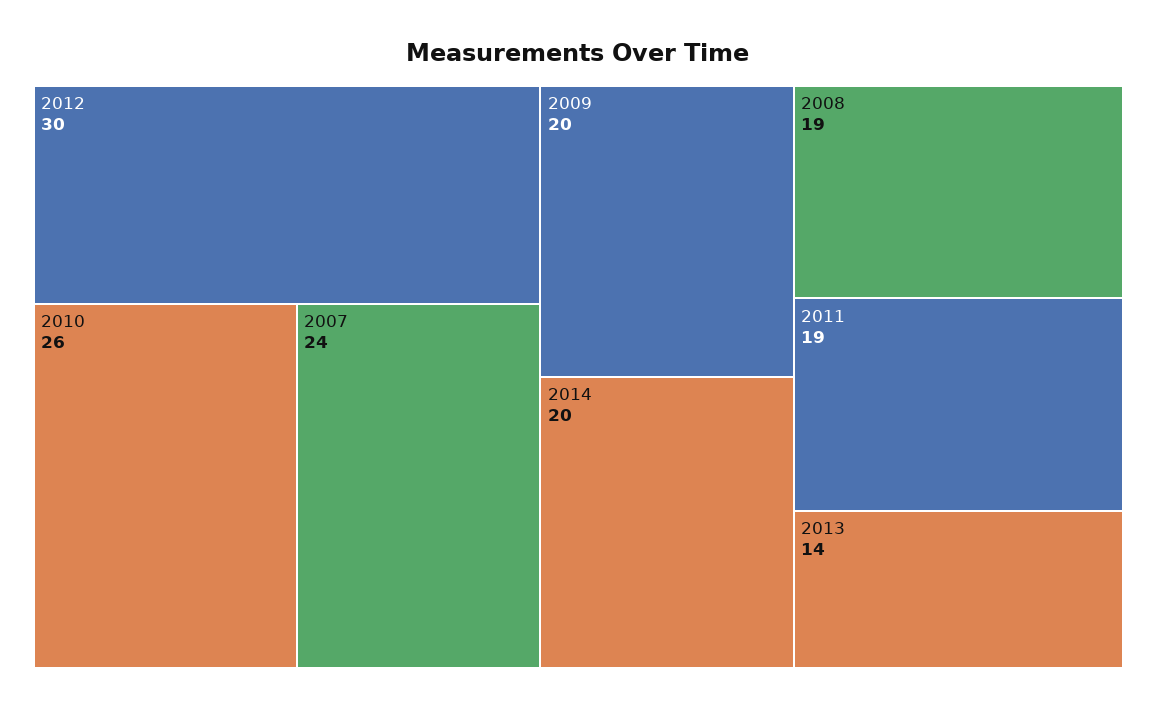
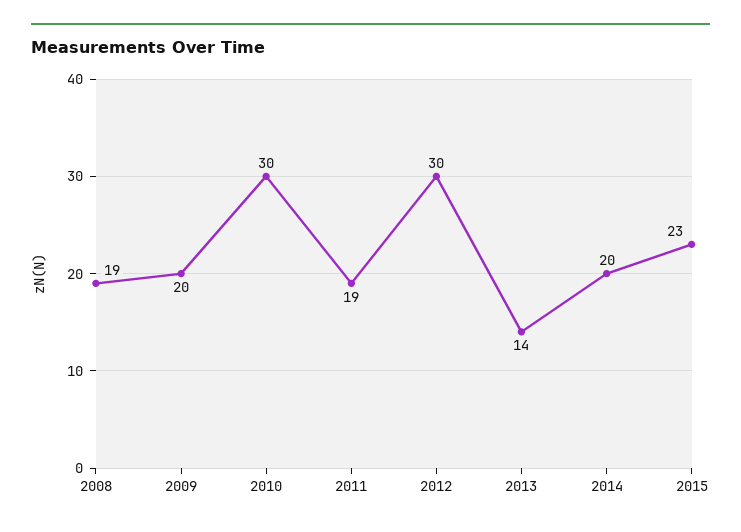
2010: 26 -> 30
2007: 24 -> none
2015: none -> 23

